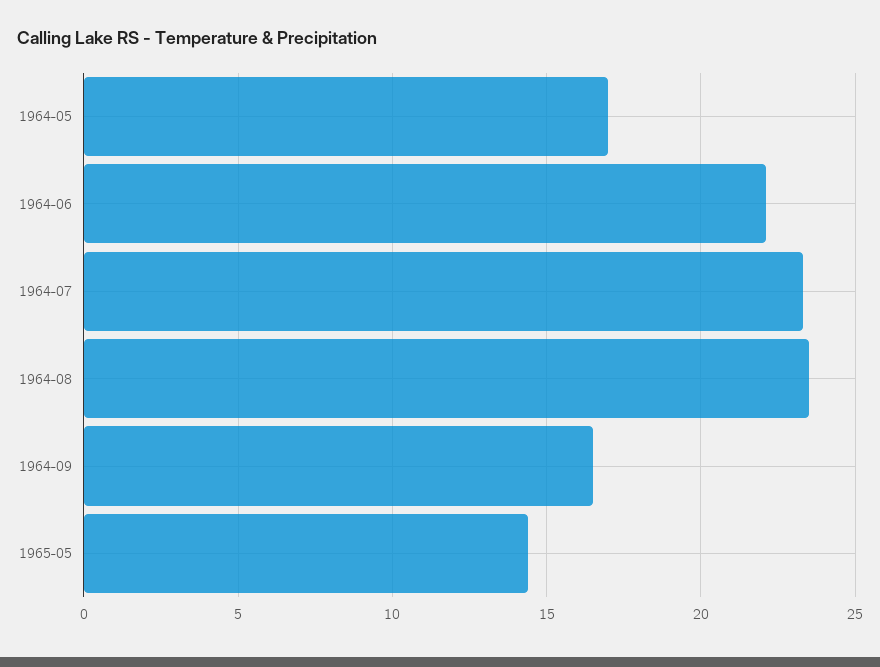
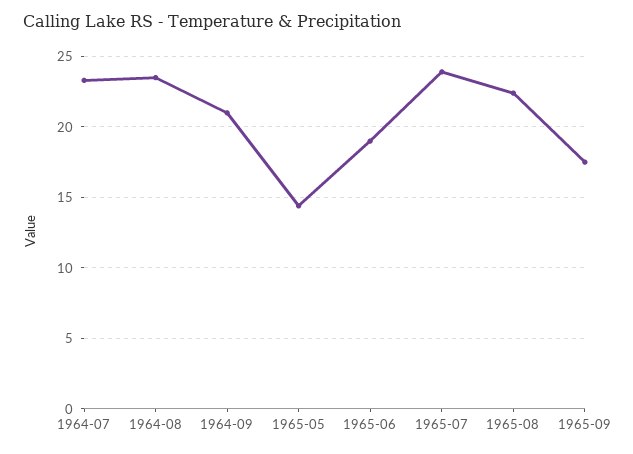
1964-05: 17 -> none
1964-06: 22 -> none
1964-09: 16.5 -> 21
1965-06: none -> 19
1965-07: none -> 24
1965-08: none -> 22.5
1965-09: none -> 17.5

